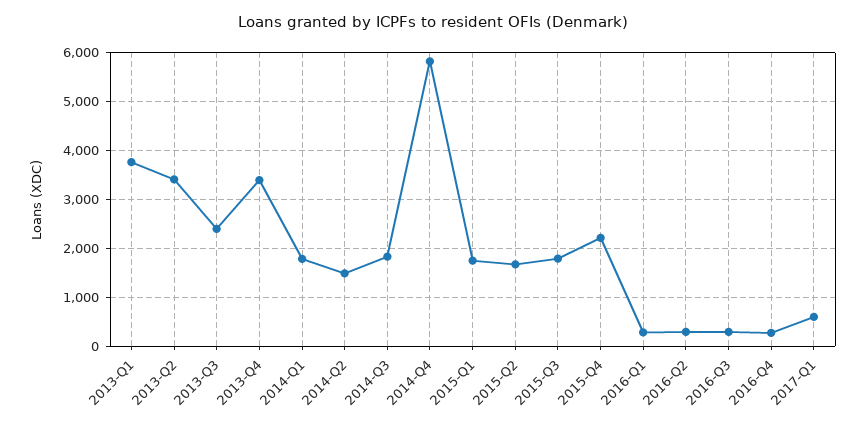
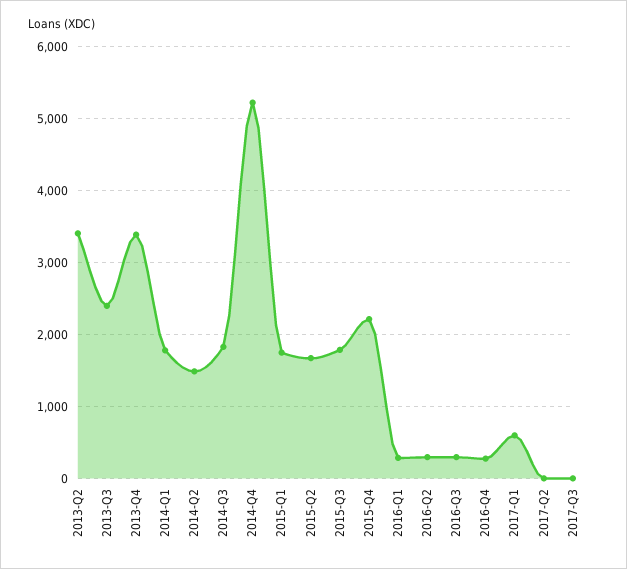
2013-Q1: 3800 -> none
2014-Q4: 5800 -> 5200
2017-Q2: none -> 0
2017-Q3: none -> 0

